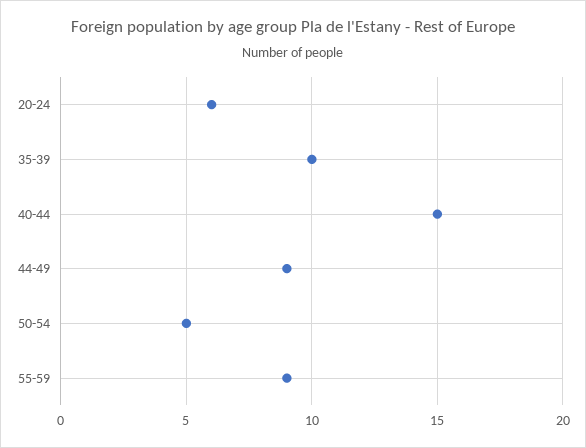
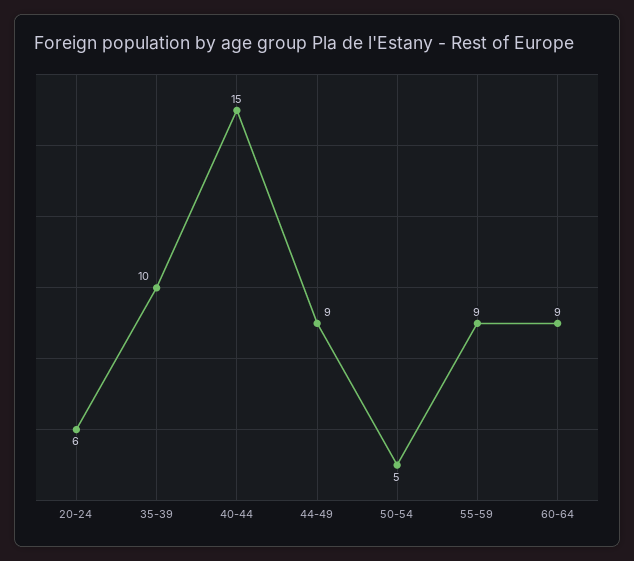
60-64: none -> 9

